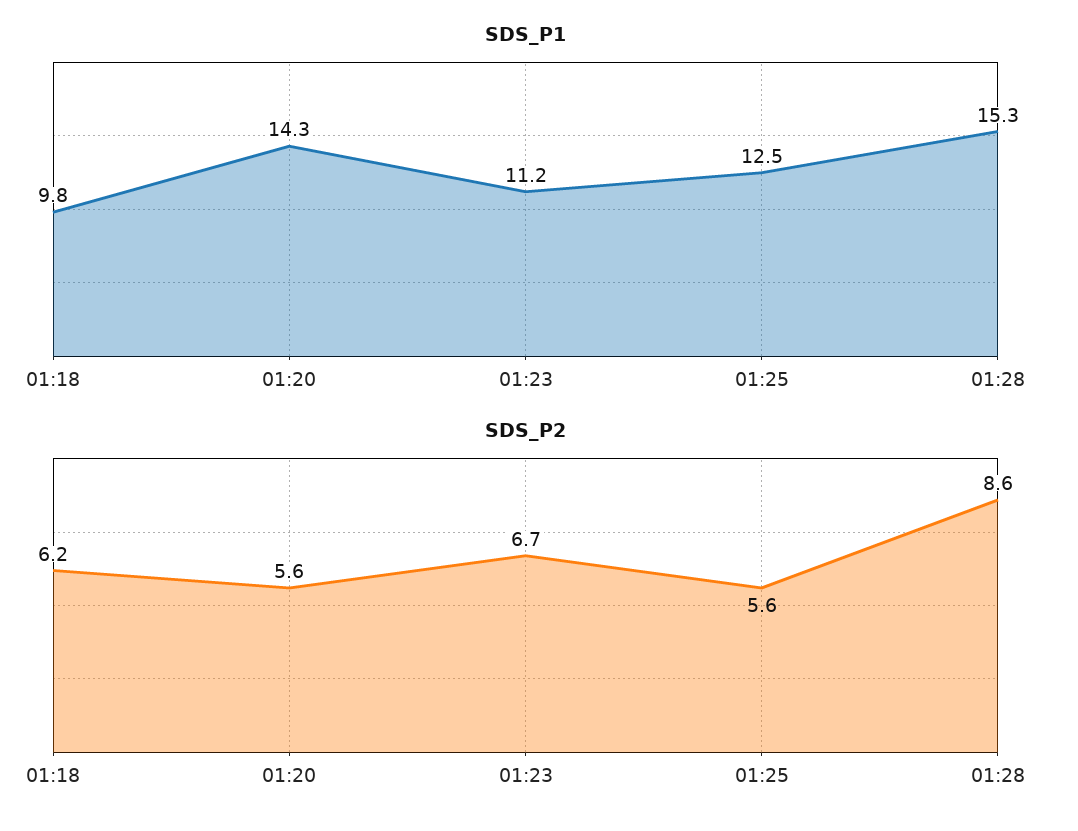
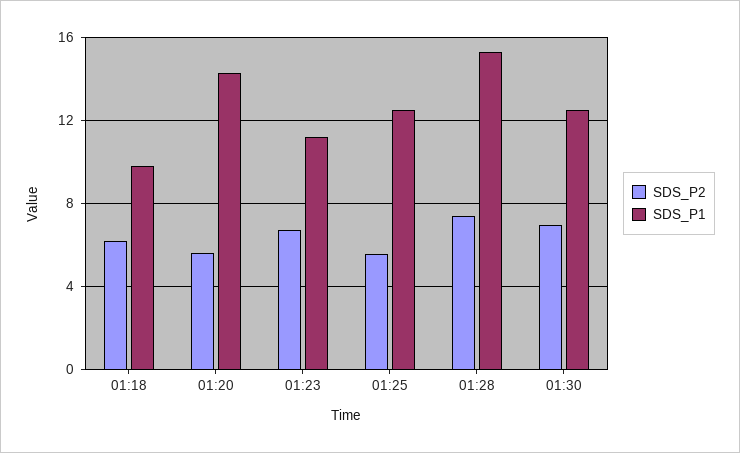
SDS_P2, 01:28: 8.6 -> 7.5
SDS_P2, 01:30: none -> 7
SDS_P1, 01:30: none -> 12.5

